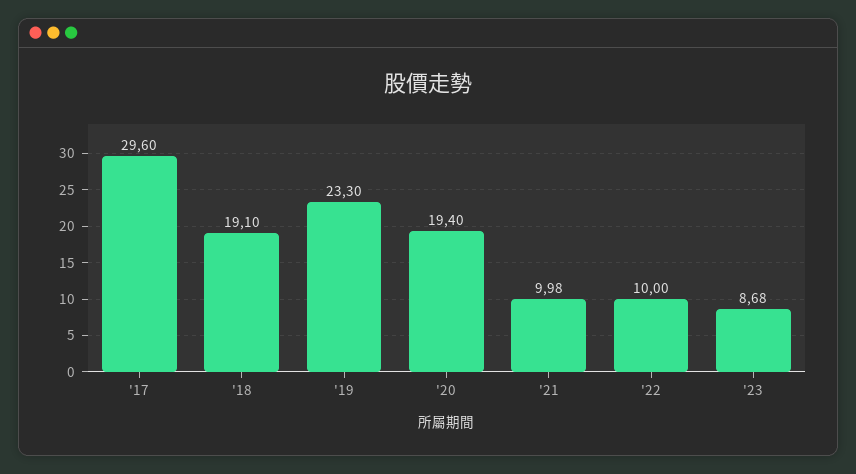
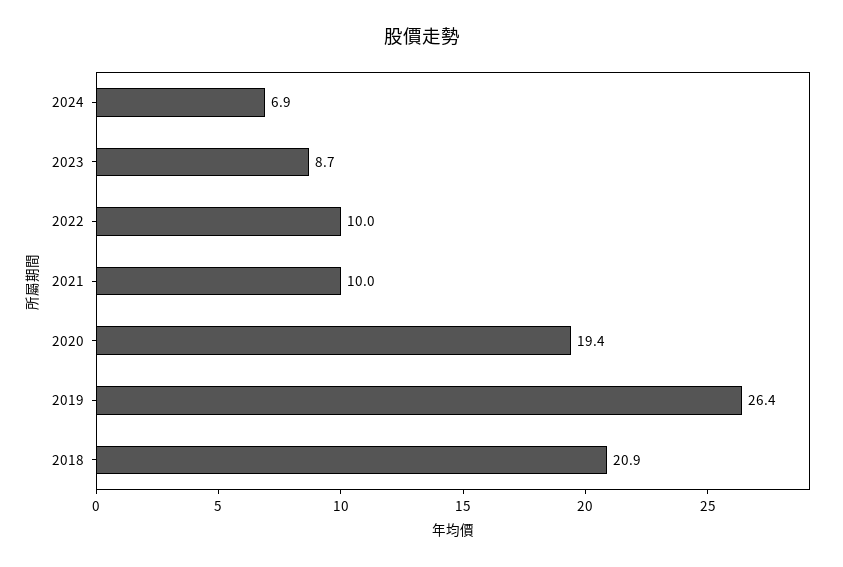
'17: 29.6 -> none
'18: 19.1 -> 20.9
'19: 23.3 -> 26.4
2024: none -> 6.9

